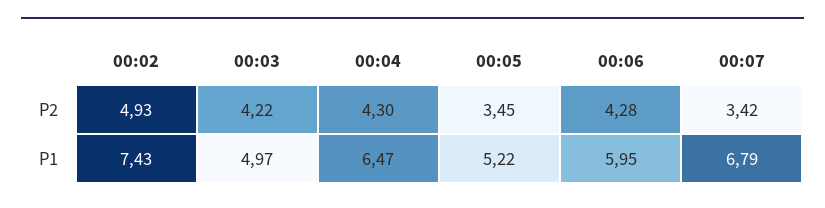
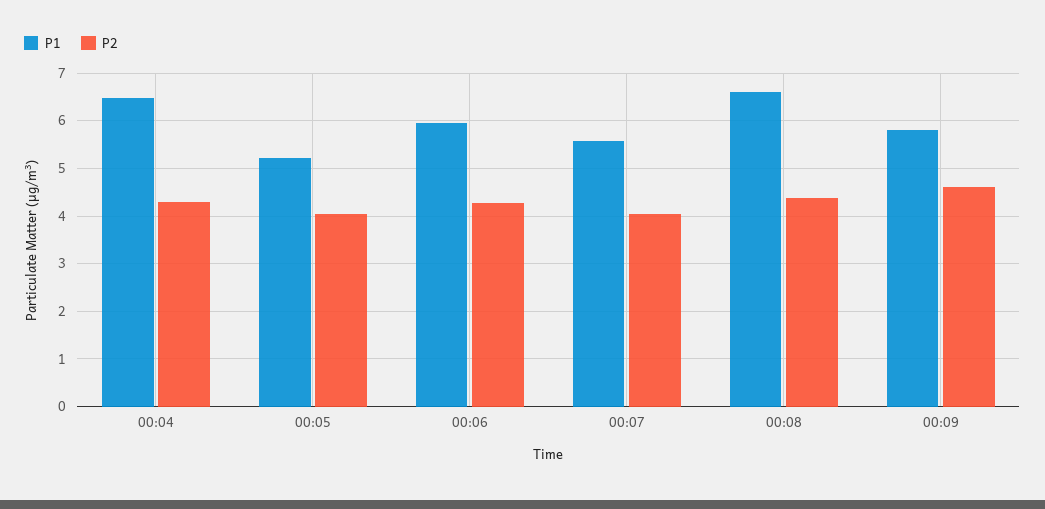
P2, 00:02: 4.93 -> none
P2, 00:03: 4.22 -> none
P2, 00:05: 3.45 -> 4
P2, 00:07: 3.42 -> 4
P1, 00:02: 7.43 -> none
P1, 00:03: 4.97 -> none
P1, 00:07: 6.79 -> 5.6
P1, 00:08: none -> 6.6
P2, 00:08: none -> 4.4
P1, 00:09: none -> 5.8
P2, 00:09: none -> 4.6

